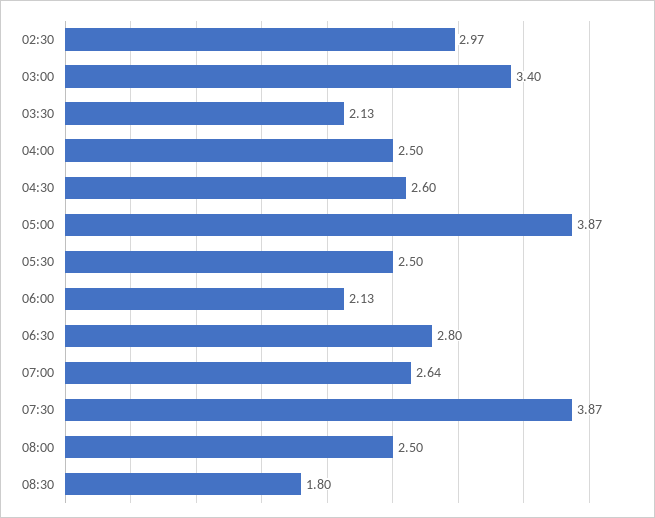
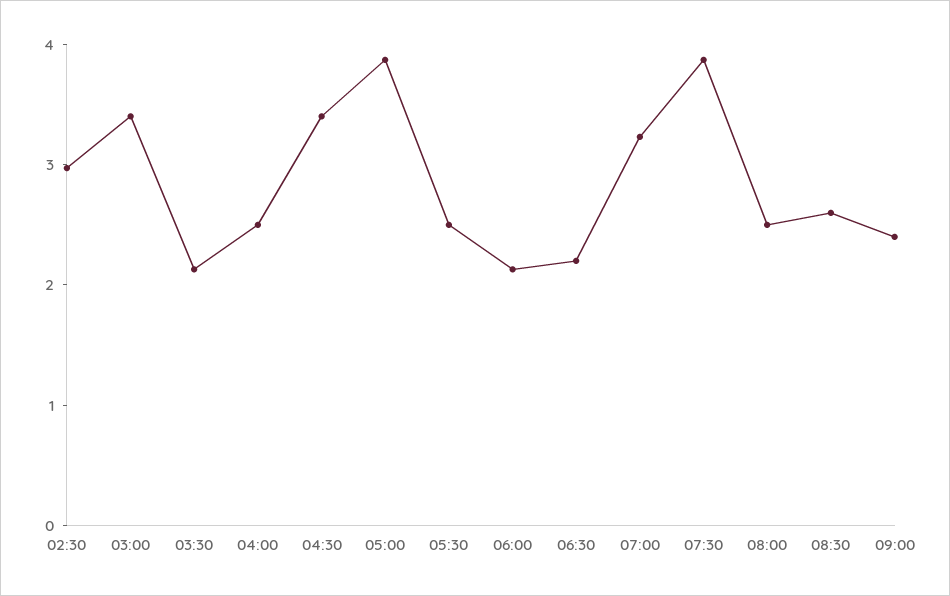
04:30: 2.6 -> 3.4
06:30: 2.8 -> 2.2
07:00: 2.64 -> 3.2
08:30: 1.8 -> 2.6
09:00: none -> 2.4

